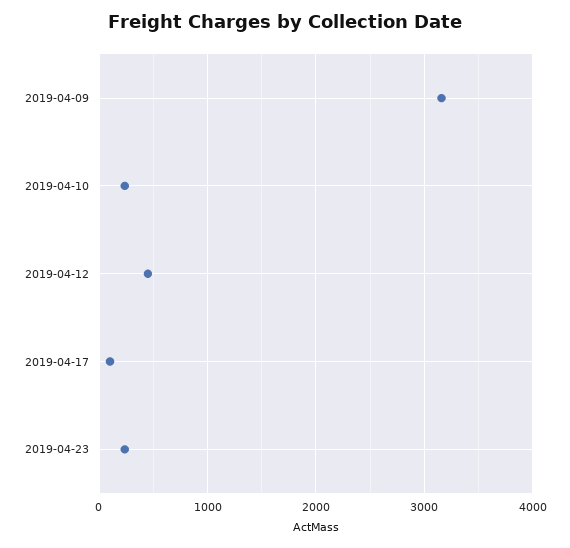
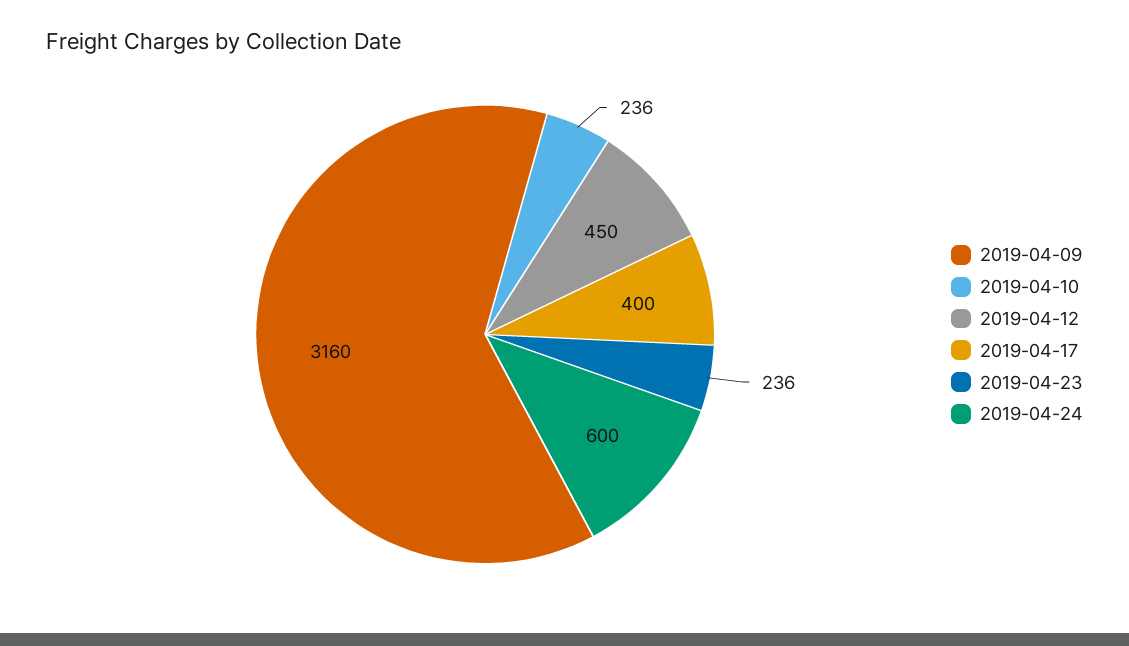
2019-04-17: 100 -> 400
2019-04-24: none -> 600

